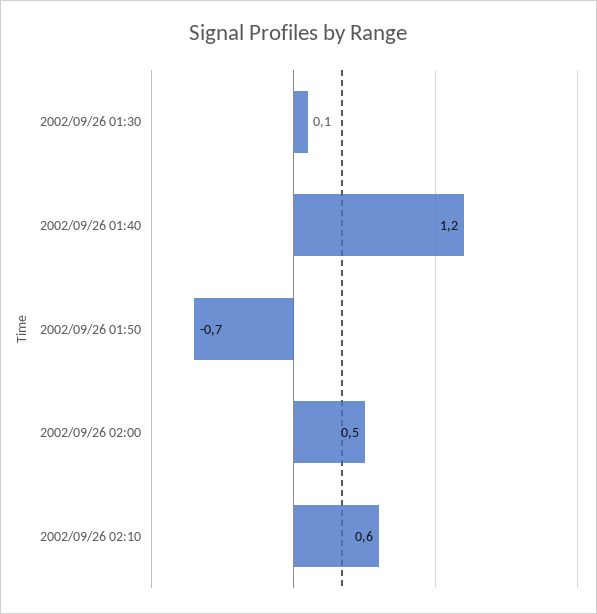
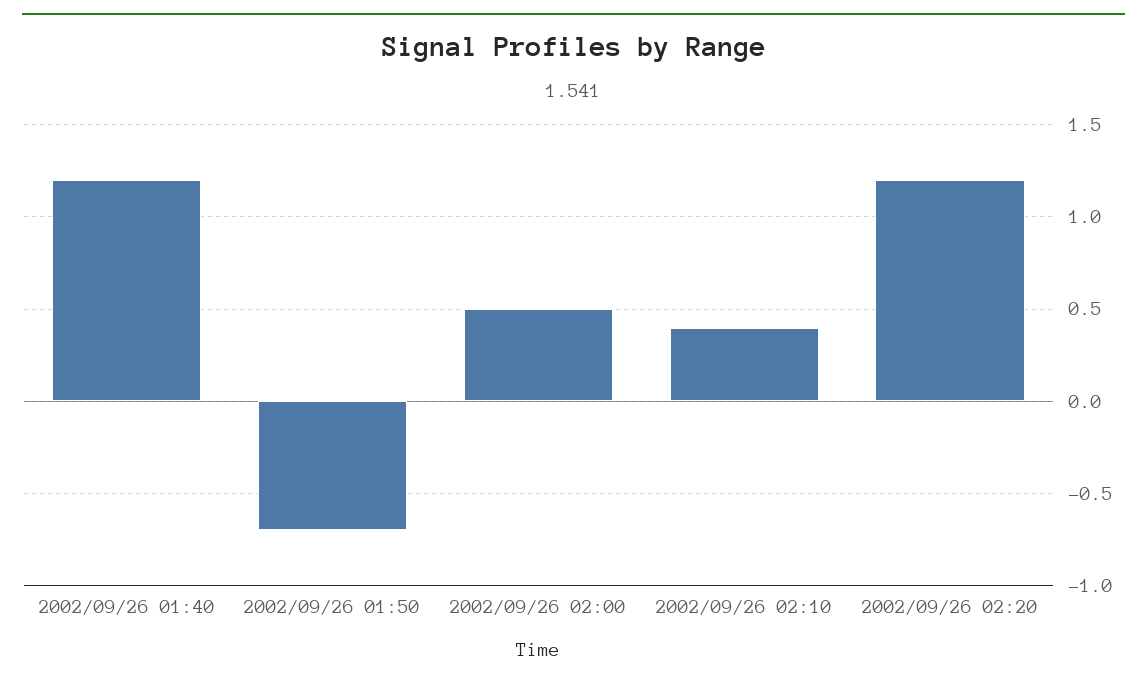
2002/09/26 01:30: 0.1 -> none
2002/09/26 02:10: 0.6 -> 0.4
2002/09/26 02:20: none -> 1.2

